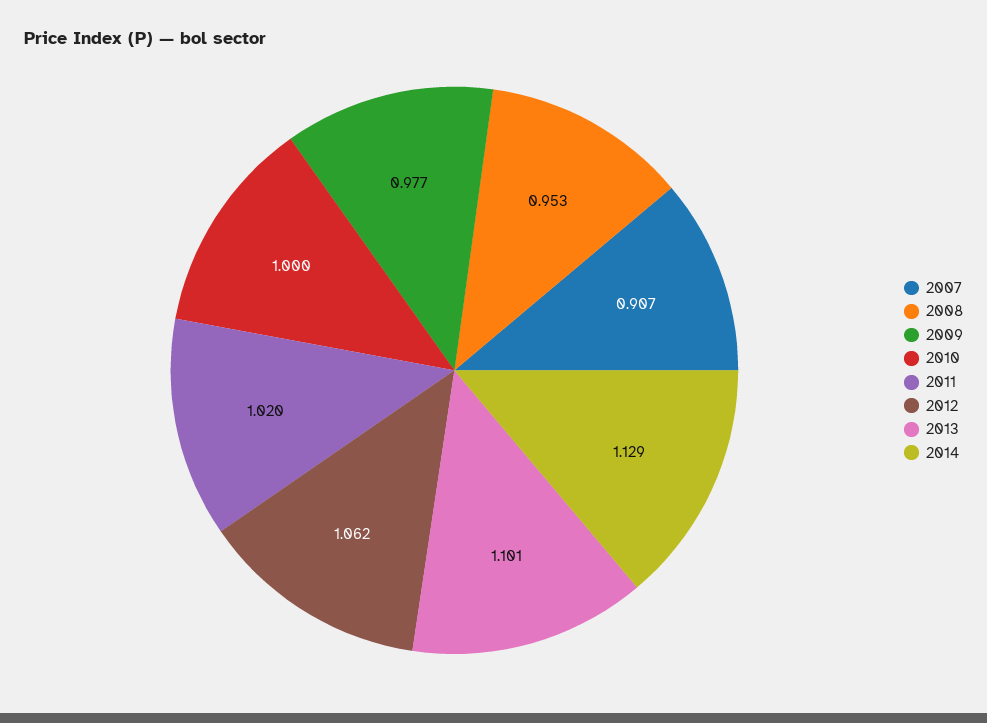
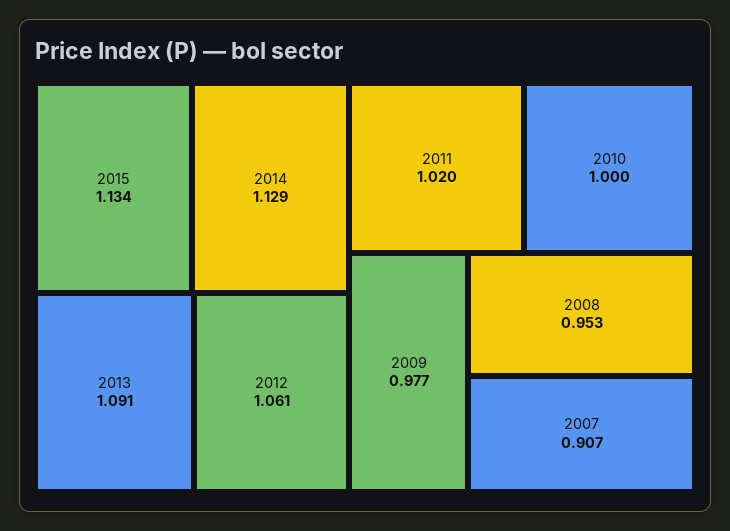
2012: 1.062 -> 1.061
2013: 1.101 -> 1.091
2015: none -> 1.134

